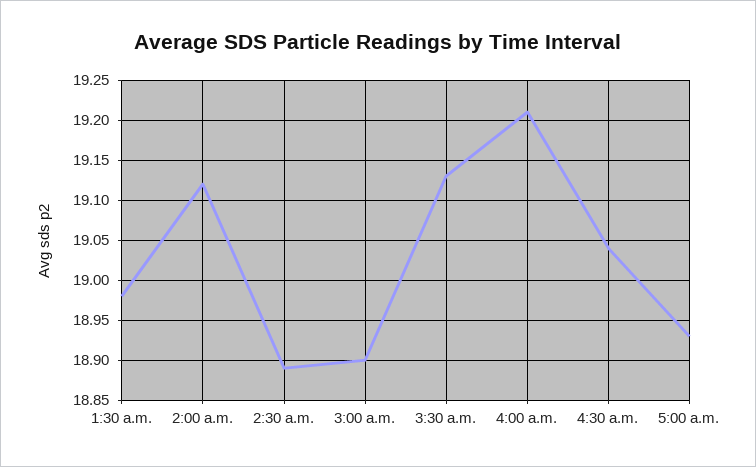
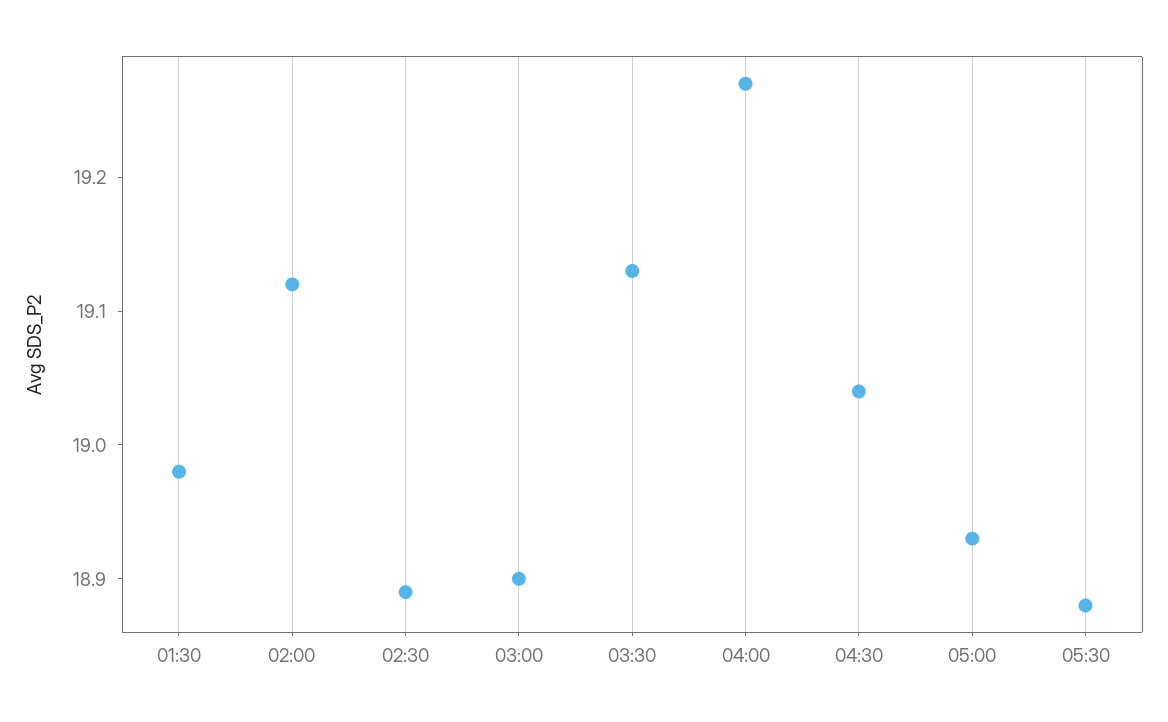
4:00 a.m.: 19.21 -> 19.27
05:30: none -> 18.88

